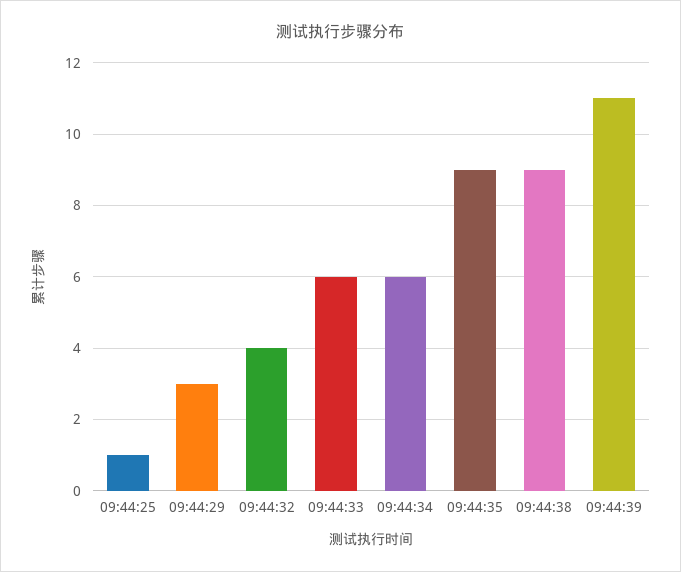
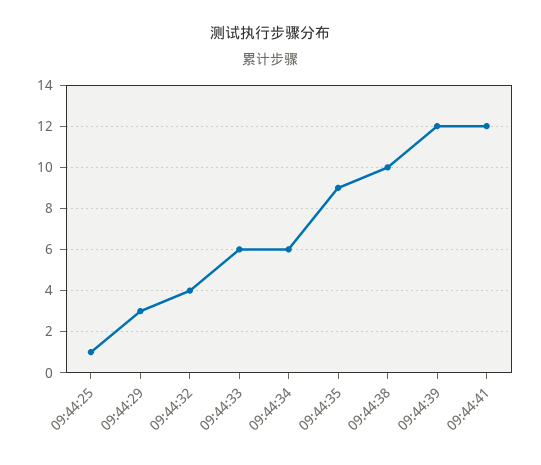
09:44:38: 9 -> 10
09:44:39: 11 -> 12
09:44:41: none -> 12

